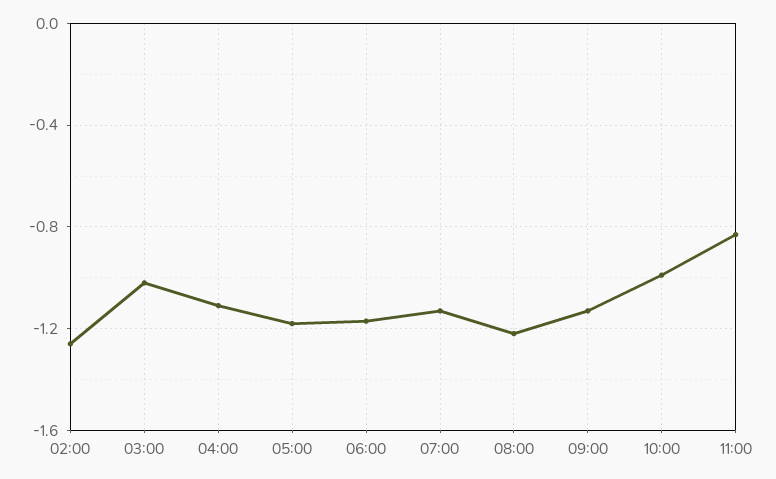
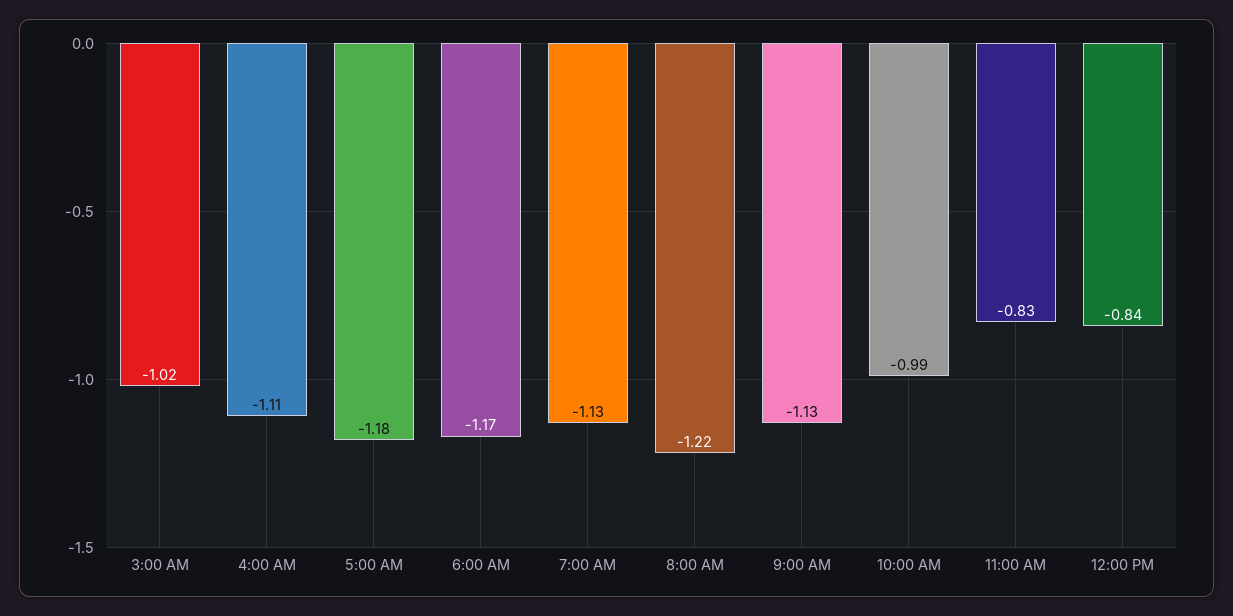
02:00: -1.25 -> none
12:00 PM: none -> -0.84

